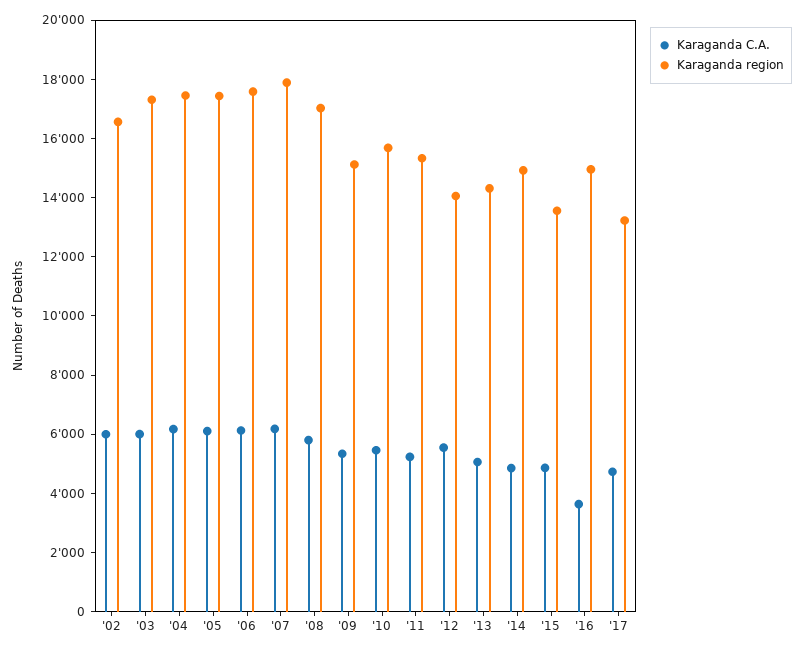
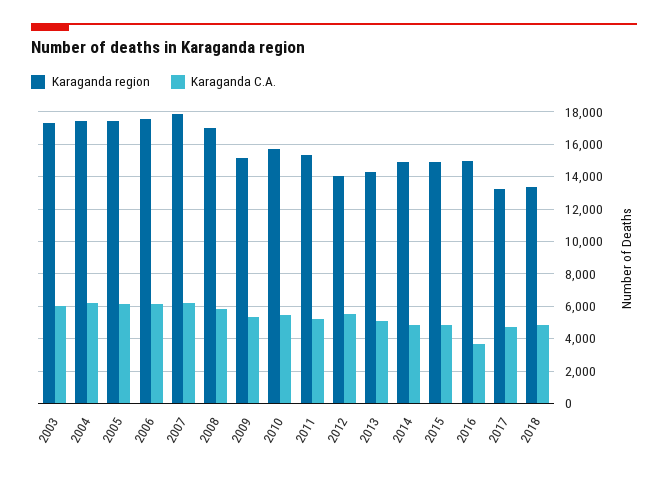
Karaganda C.A., '02: 6000 -> none
Karaganda region, '02: 16500 -> none
Karaganda region, '15: 13500 -> 15000
Karaganda region, 2018: none -> 13500
Karaganda C.A., 2018: none -> 5000

